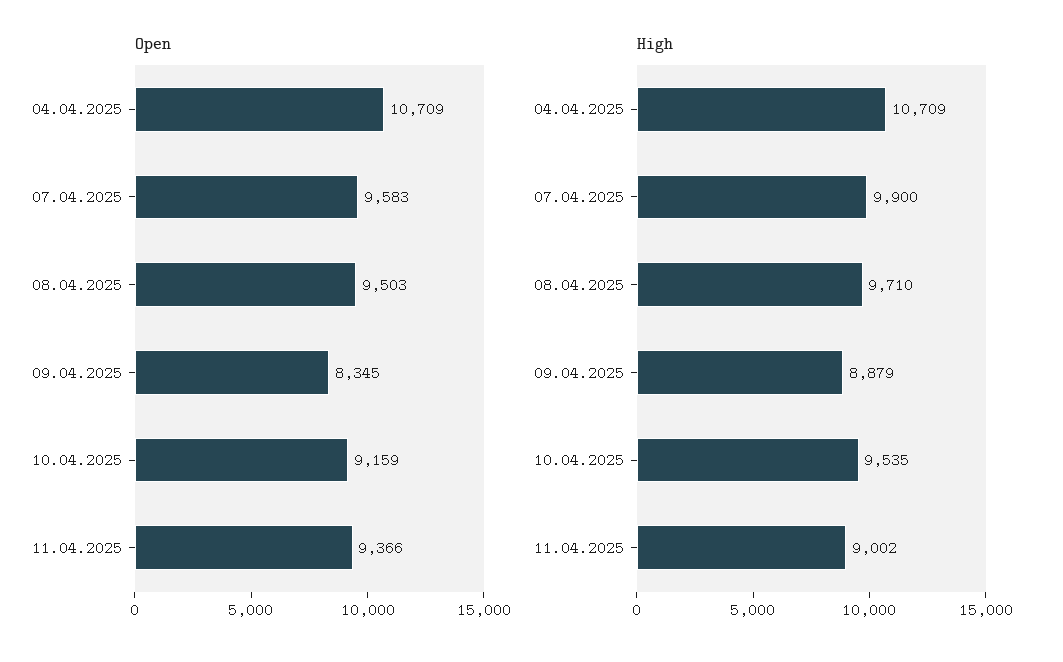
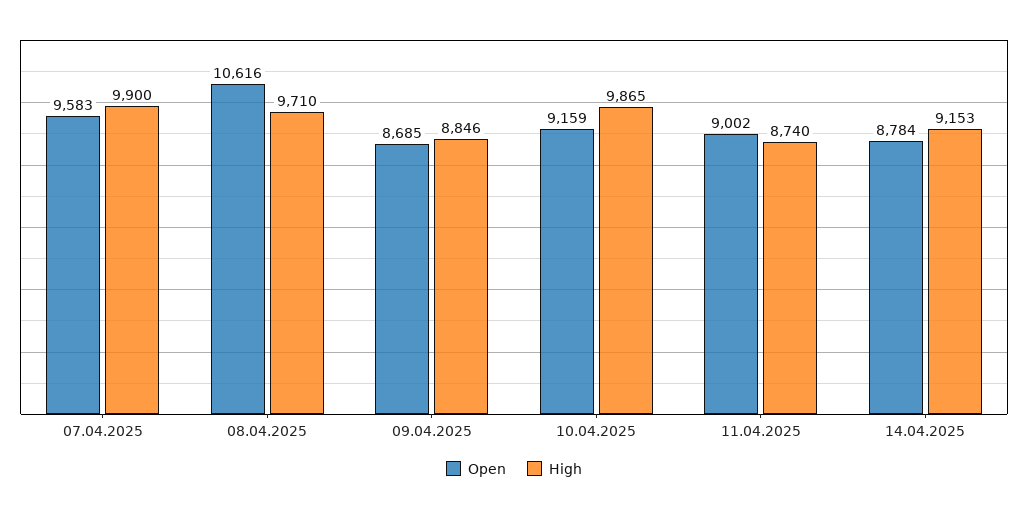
Open, 04.04.2025: 10709 -> none
Open, 08.04.2025: 9503 -> 10616
Open, 09.04.2025: 8345 -> 8685
Open, 11.04.2025: 9366 -> 9002
High, 04.04.2025: 10709 -> none
High, 09.04.2025: 8879 -> 8846
High, 10.04.2025: 9535 -> 9865
High, 11.04.2025: 9002 -> 8740
Open, 14.04.2025: none -> 8784
High, 14.04.2025: none -> 9153

